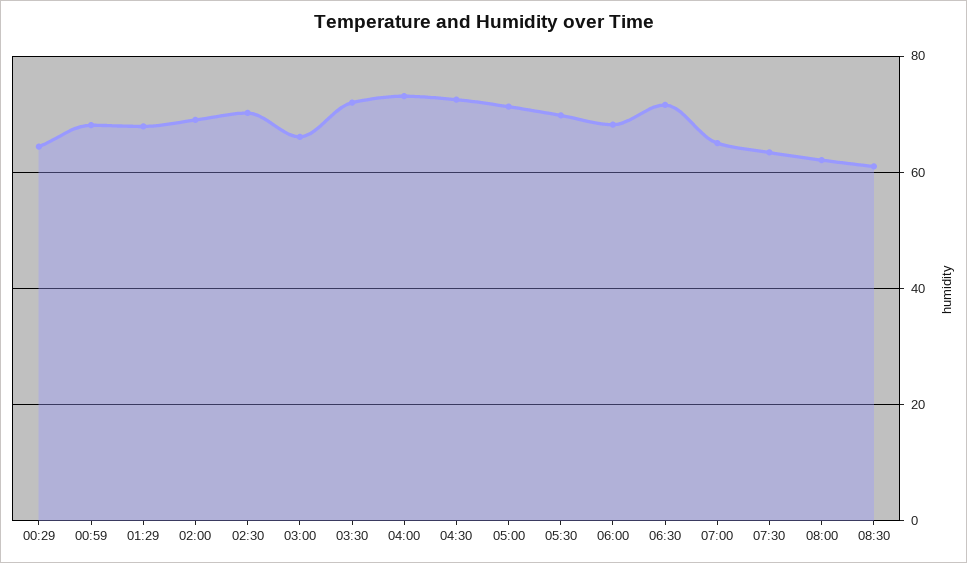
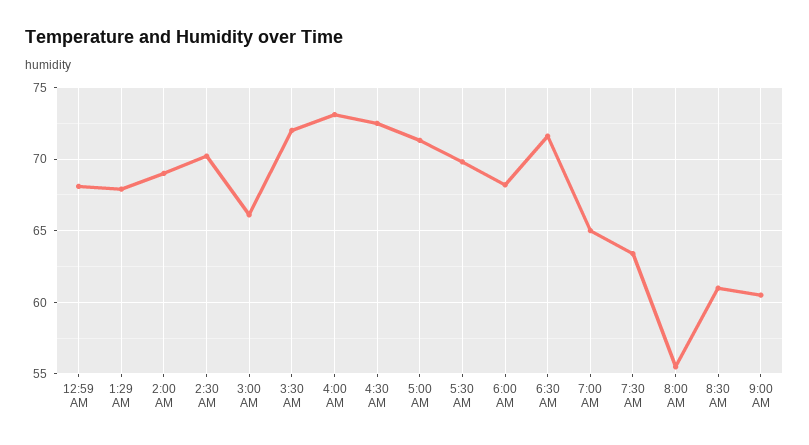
00:29: 64 -> none
08:00: 62 -> 55.5
9:00 AM: none -> 60.5

